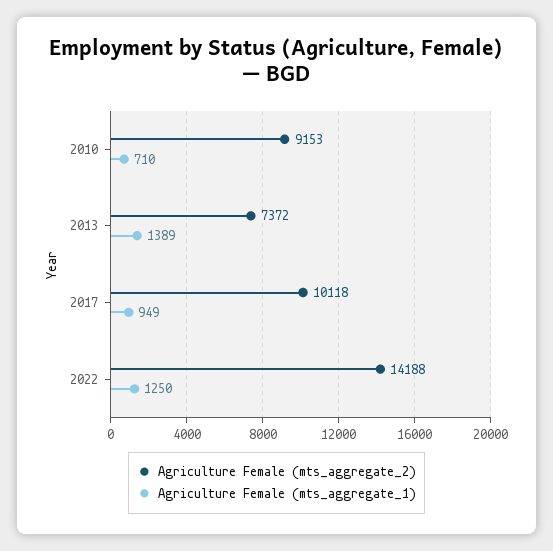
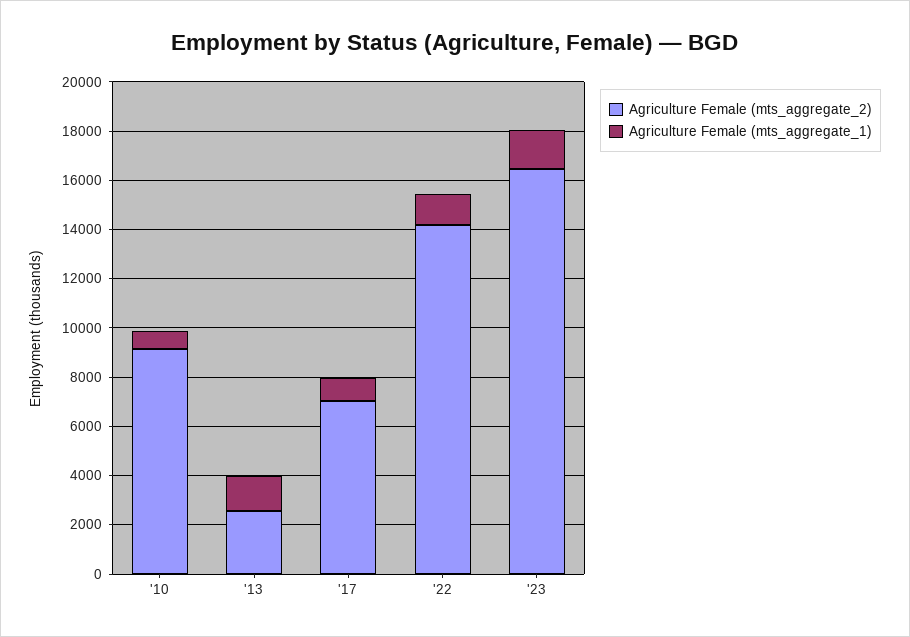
Agriculture Female (mts_aggregate_2), 2013: 7372 -> 2500
Agriculture Female (mts_aggregate_2), 2017: 10118 -> 7000
Agriculture Female (mts_aggregate_2), '23: none -> 16500
Agriculture Female (mts_aggregate_1), '23: none -> 1500

